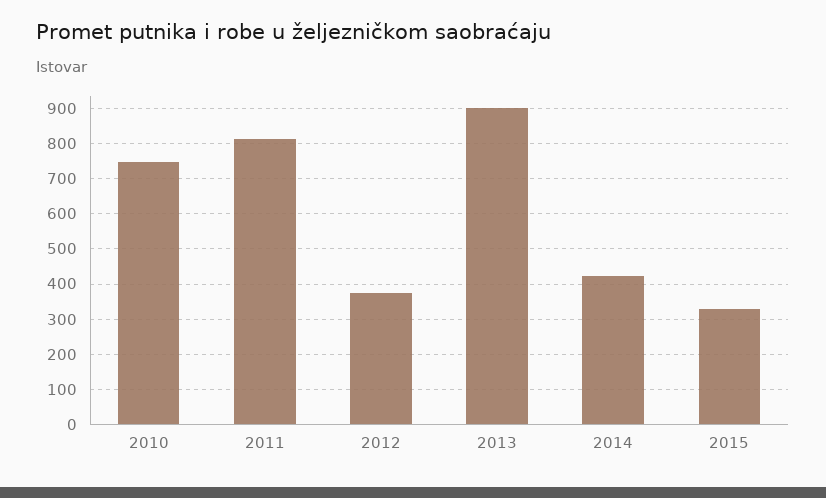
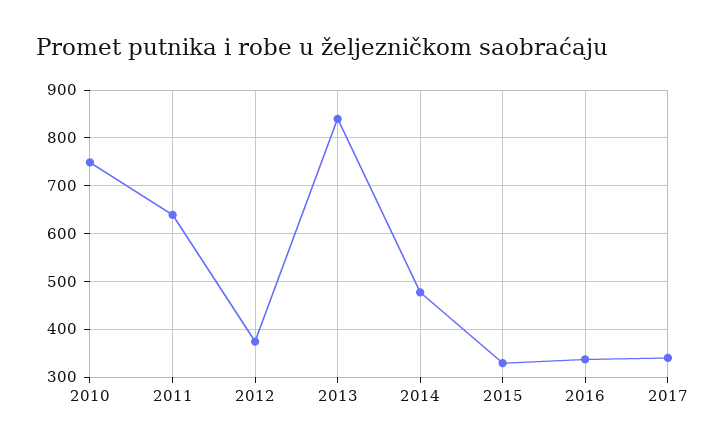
2011: 820 -> 640
2013: 900 -> 840
2014: 420 -> 480
2016: none -> 340
2017: none -> 340

